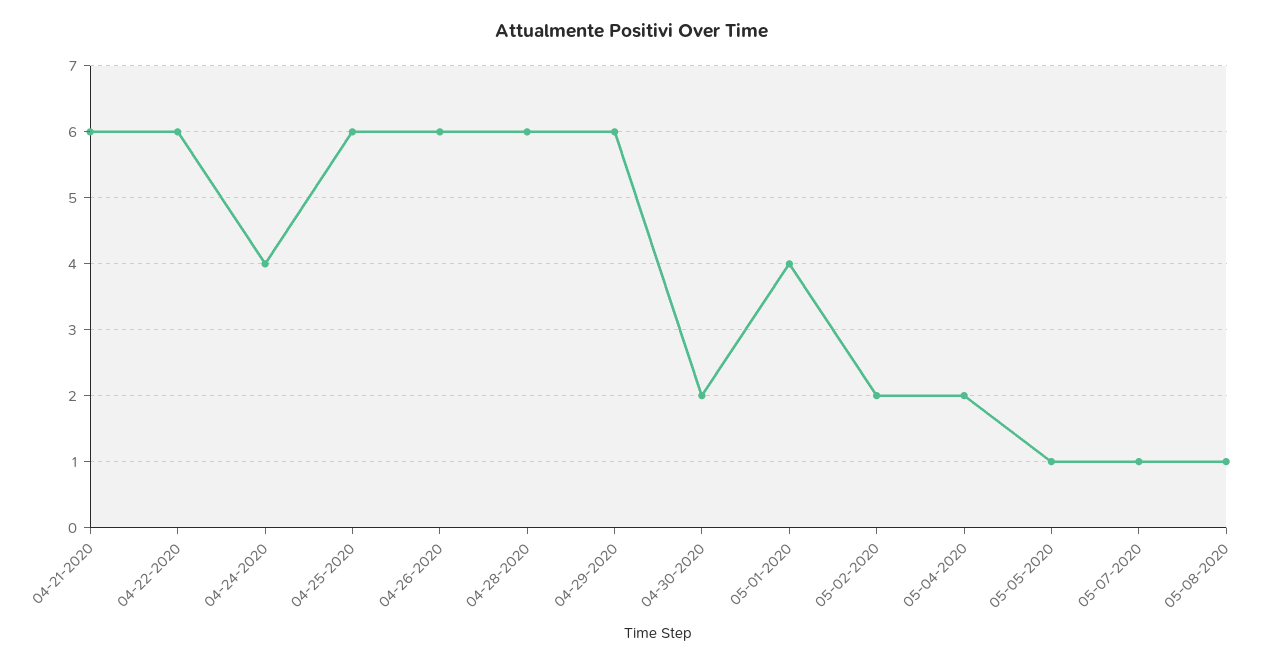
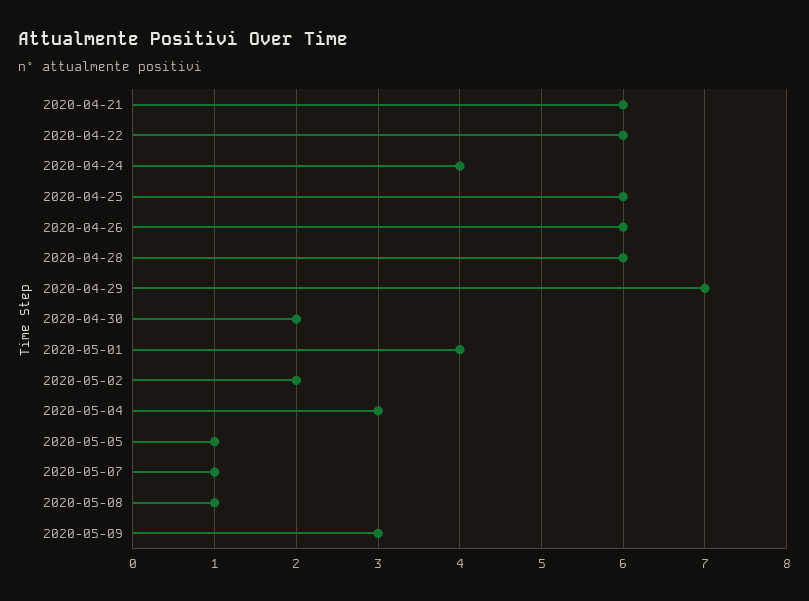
04-29-2020: 6 -> 7
05-04-2020: 2 -> 3
2020-05-09: none -> 3

